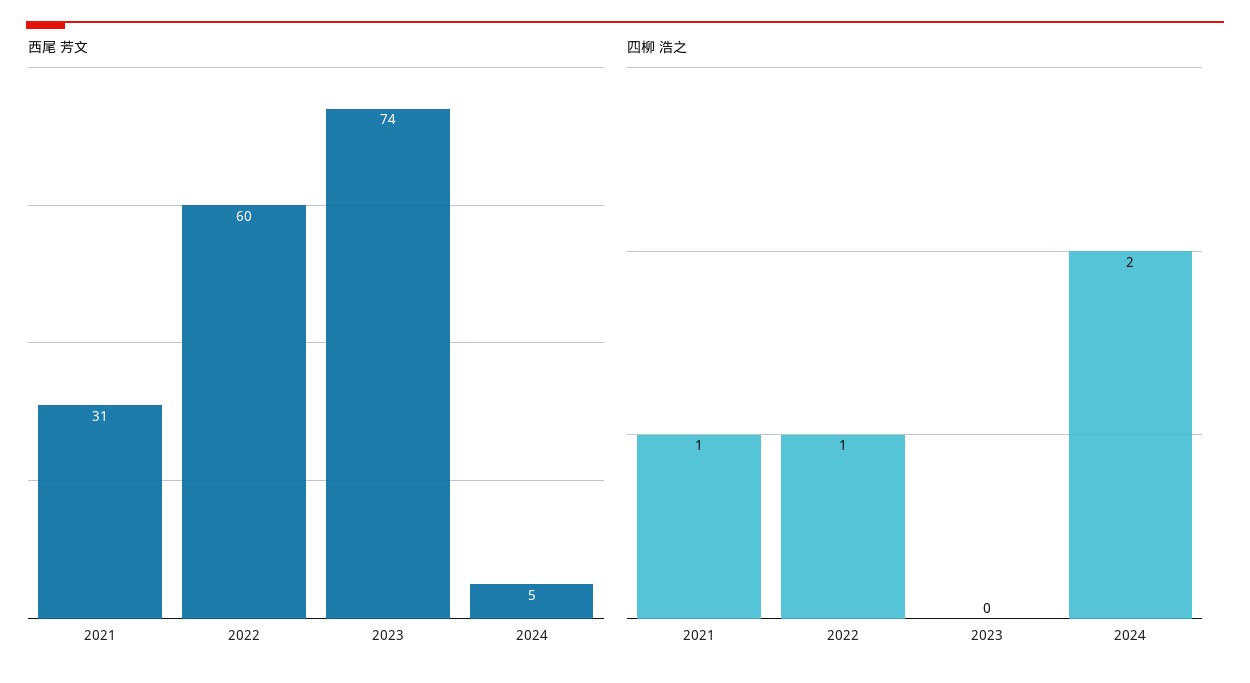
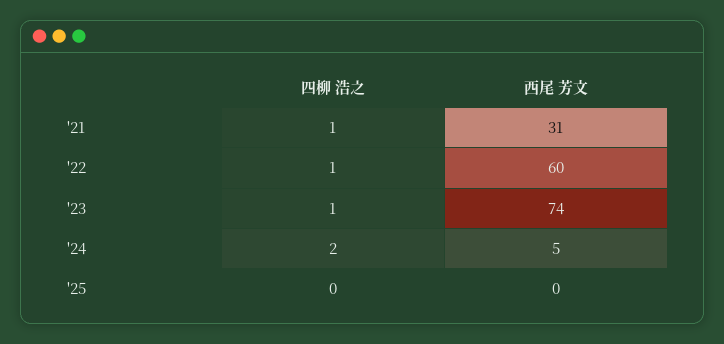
四柳 浩之, 2023: 0 -> 1
四柳 浩之, '25: none -> 0
西尾 芳文, '25: none -> 0

